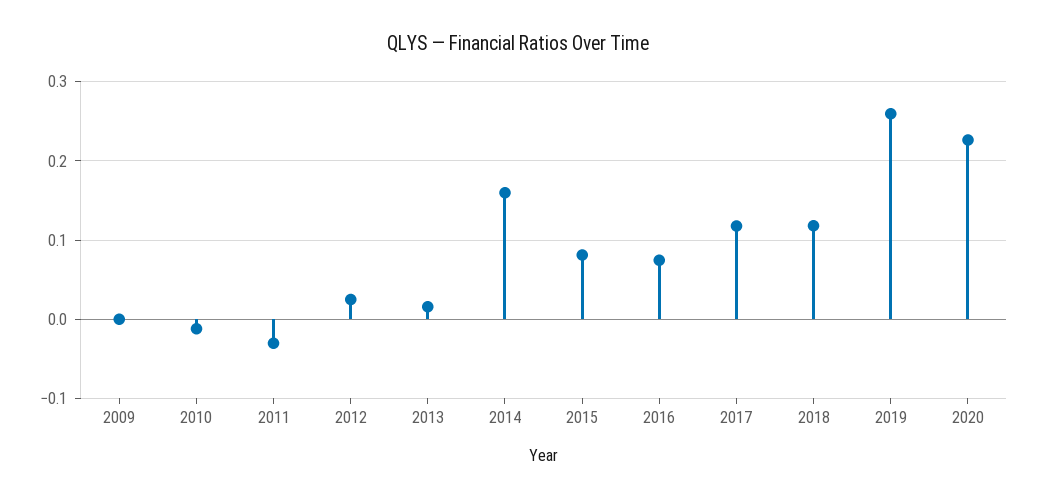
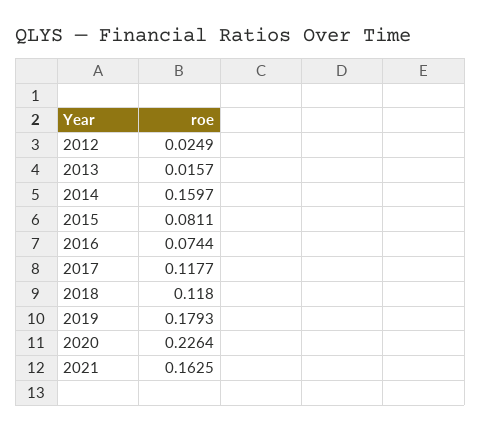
2009: 0 -> none
2010: -0.01 -> none
2011: -0.03 -> none
2019: 0.26 -> 0.1793
2021: none -> 0.1625

